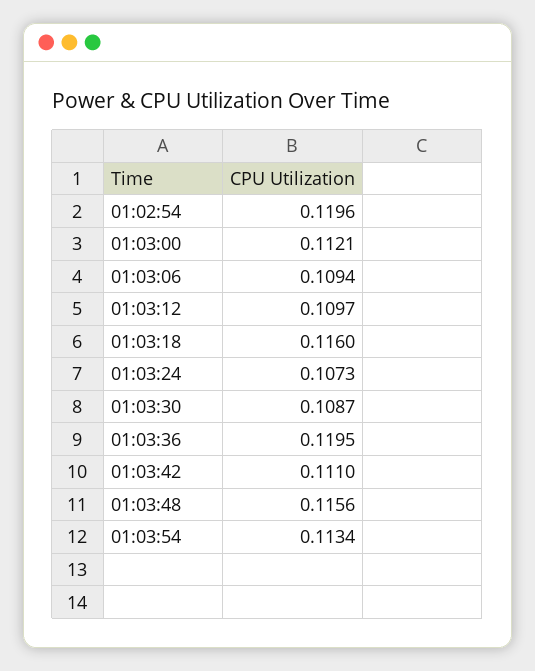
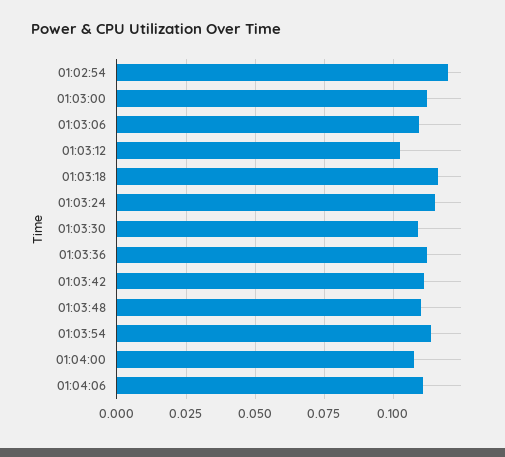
01:03:12: 0.1097 -> 0.1025
01:03:24: 0.1073 -> 0.115
01:03:36: 0.1195 -> 0.1125
01:03:48: 0.1156 -> 0.11
01:04:00: none -> 0.1075
01:04:06: none -> 0.11

